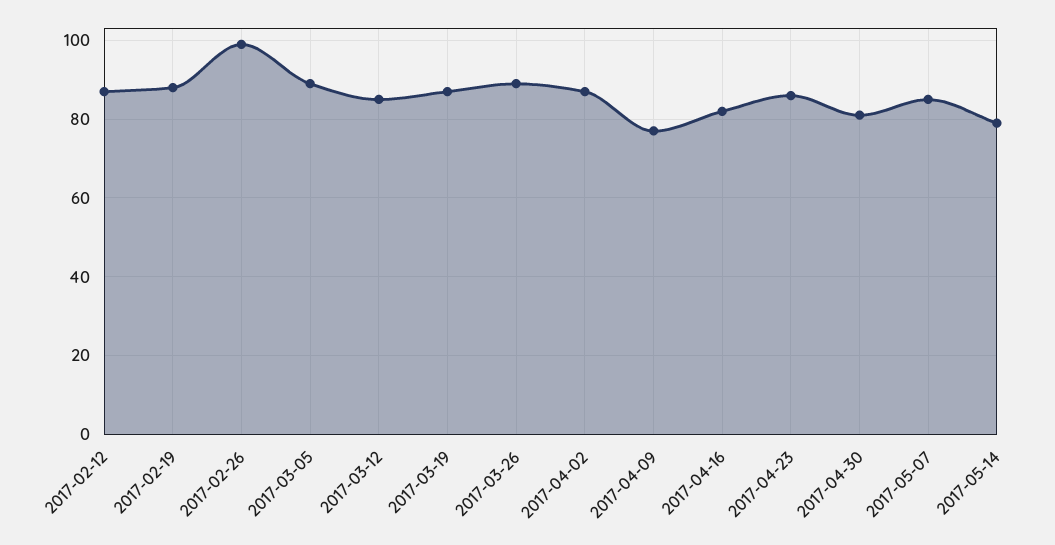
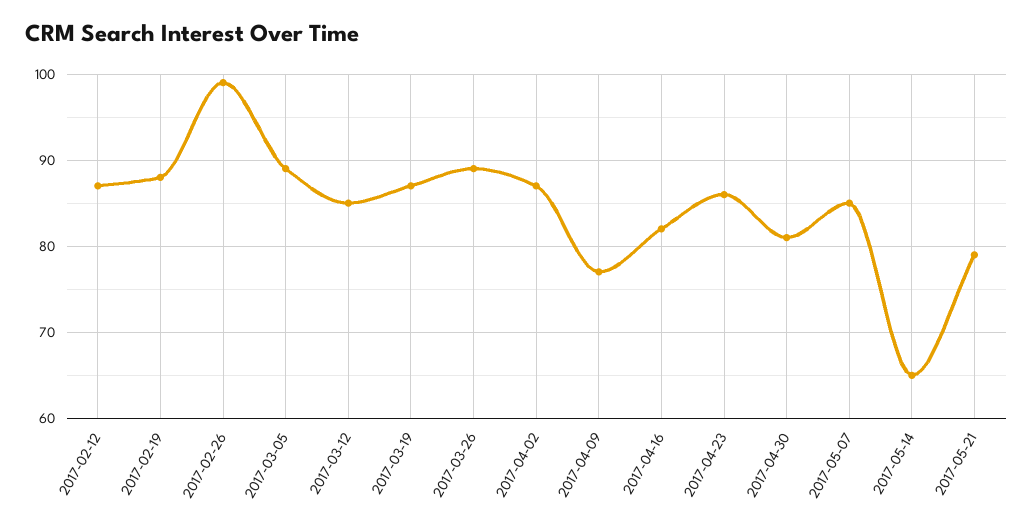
2017-05-14: 80 -> 65
2017-05-21: none -> 79

